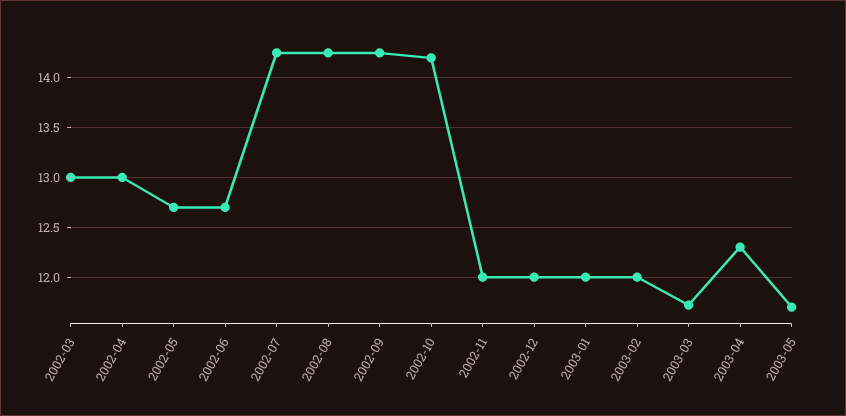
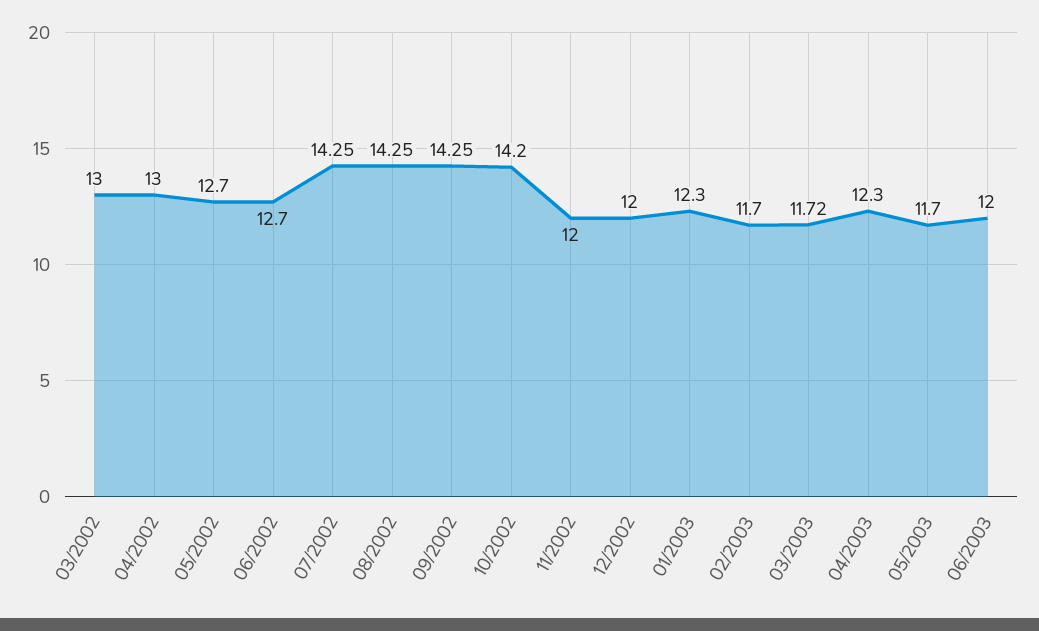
2003-01: 12 -> 12.3
2003-02: 12 -> 11.7
06/2003: none -> 12

